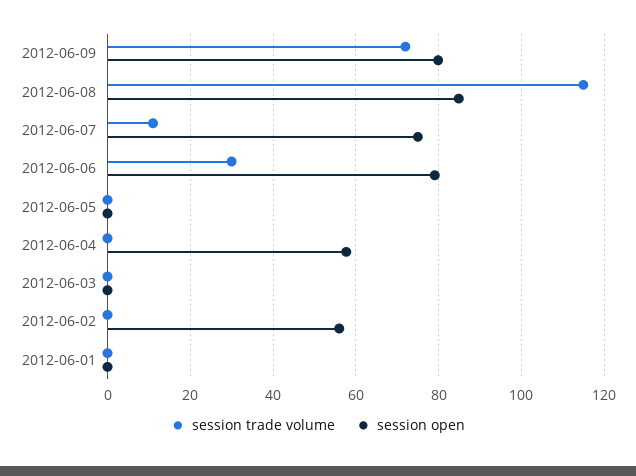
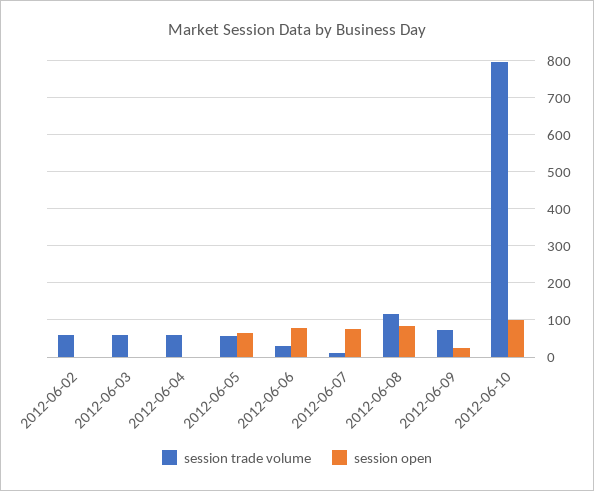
session open, 2012-06-09: 80 -> 20
session trade volume, 2012-06-05: 0 -> 60
session open, 2012-06-05: 0 -> 60
session trade volume, 2012-06-04: 0 -> 60
session open, 2012-06-04: 58 -> 0
session trade volume, 2012-06-03: 0 -> 60
session trade volume, 2012-06-02: 0 -> 60
session open, 2012-06-02: 56 -> 0
session trade volume, 2012-06-01: 0 -> none
session open, 2012-06-01: 0 -> none
session trade volume, 2012-06-10: none -> 800
session open, 2012-06-10: none -> 100

